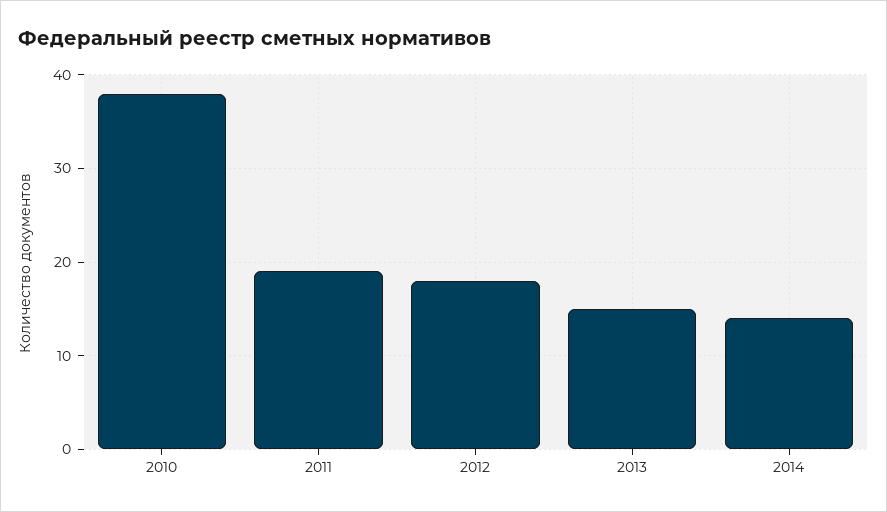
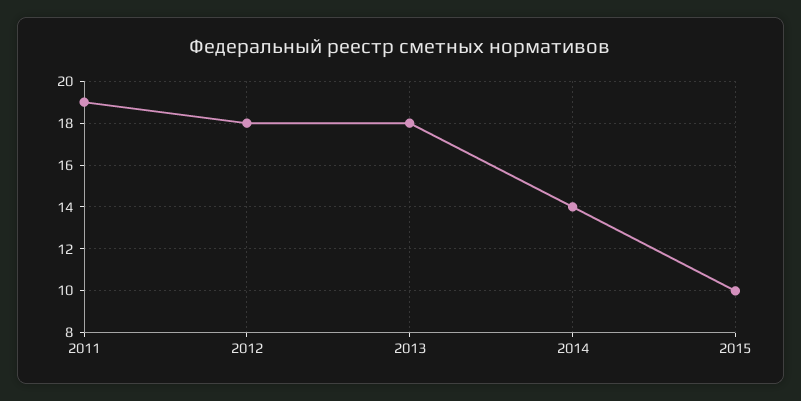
2010: 38 -> none
2013: 15 -> 18
2015: none -> 10

